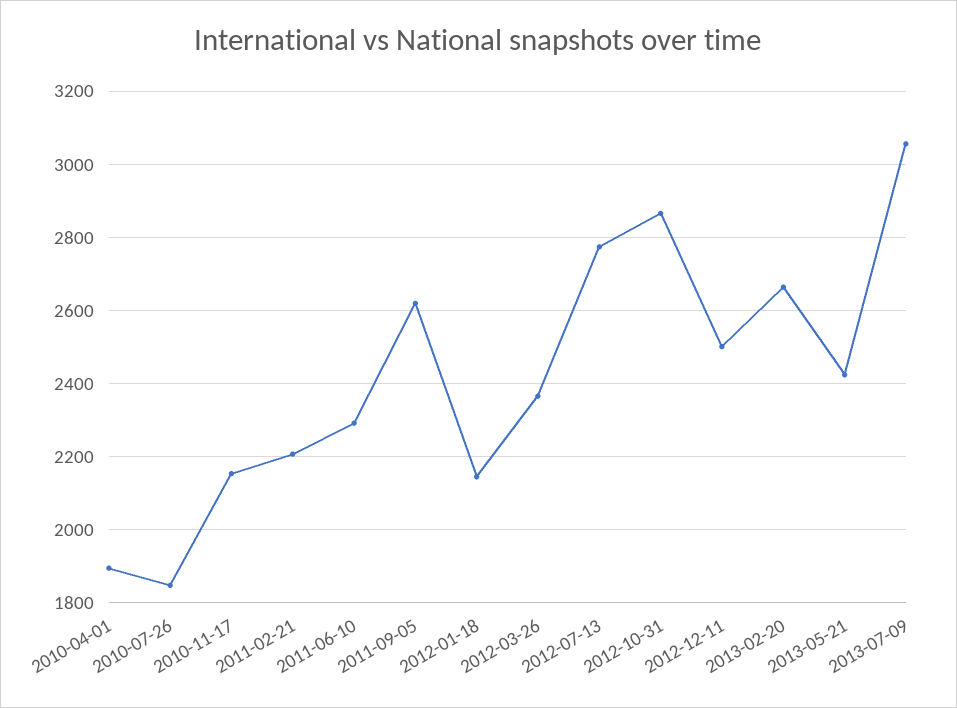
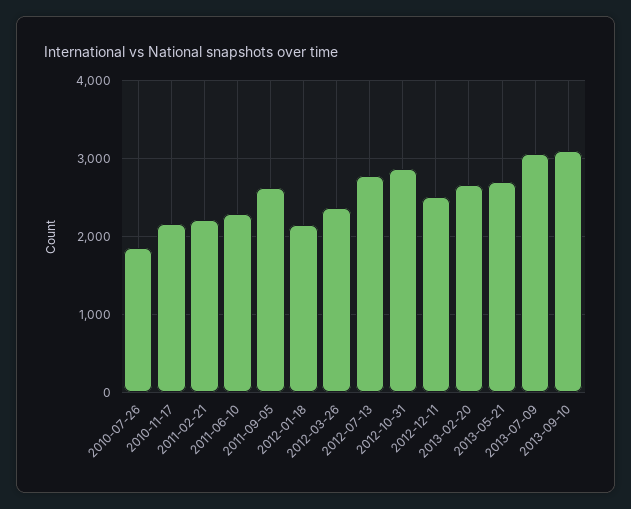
2010-04-01: 1900 -> none
2013-05-21: 2420 -> 2700
2013-09-10: none -> 3100

